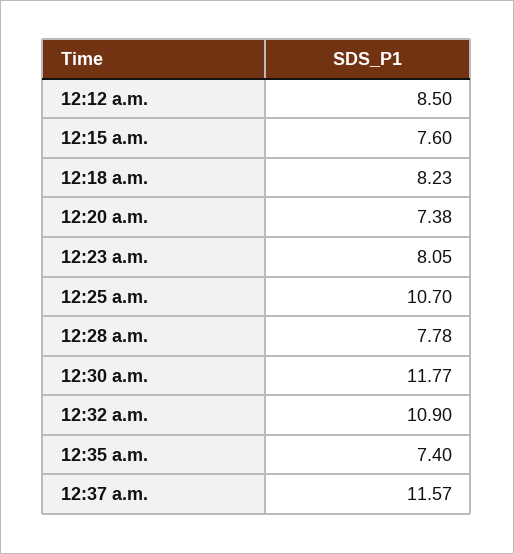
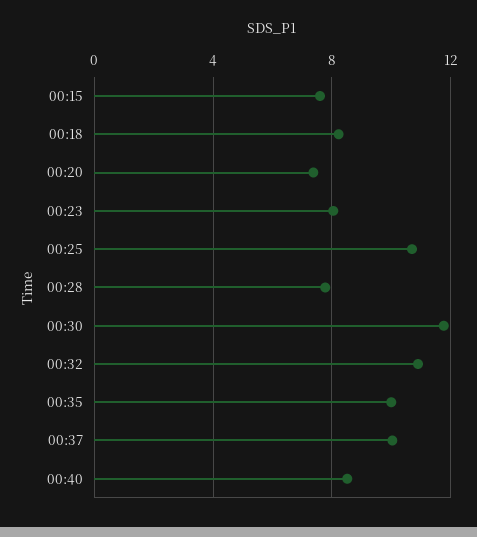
12:12 a.m.: 8.5 -> none
12:35 a.m.: 7.4 -> 10
12:37 a.m.: 11.57 -> 10
00:40: none -> 8.5

